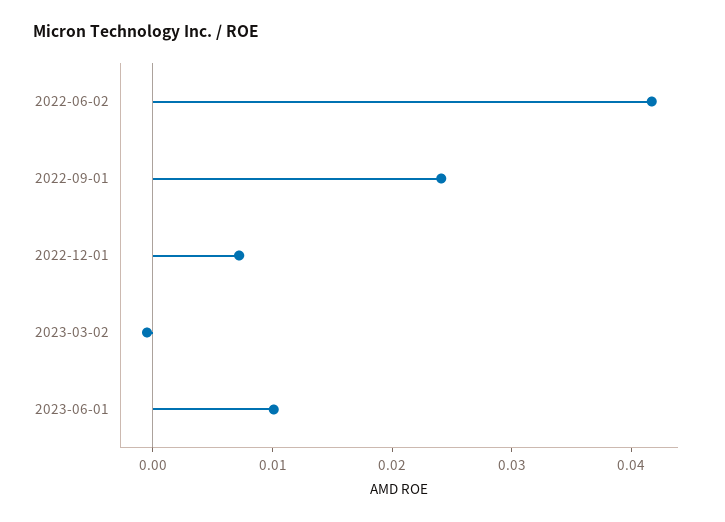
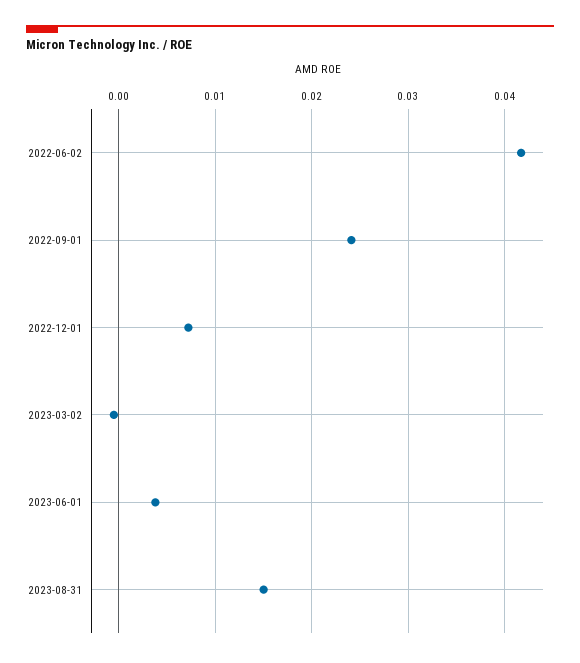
2023-06-01: 0.01 -> 0.004
2023-08-31: none -> 0.015

